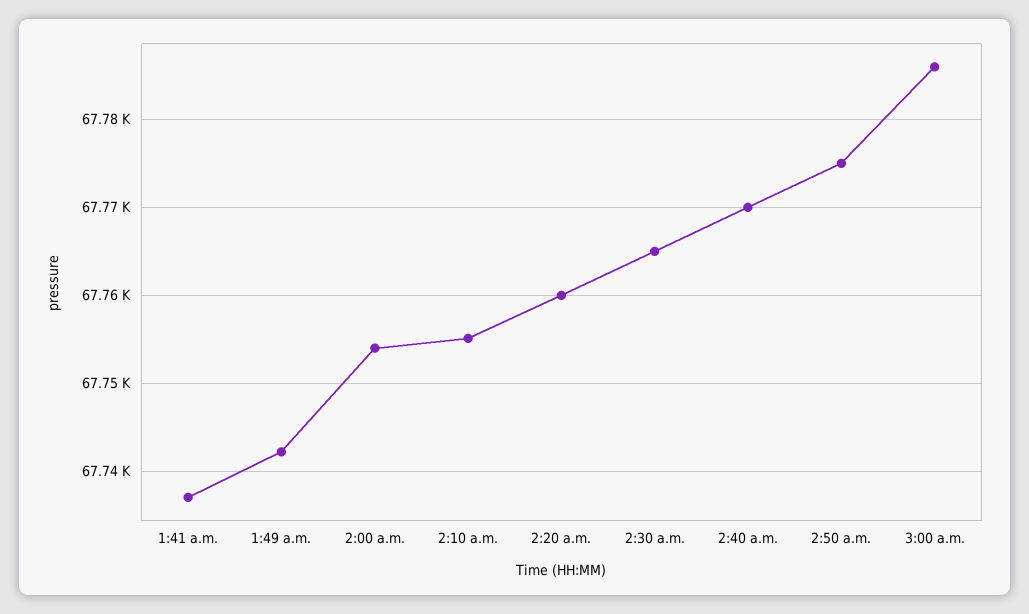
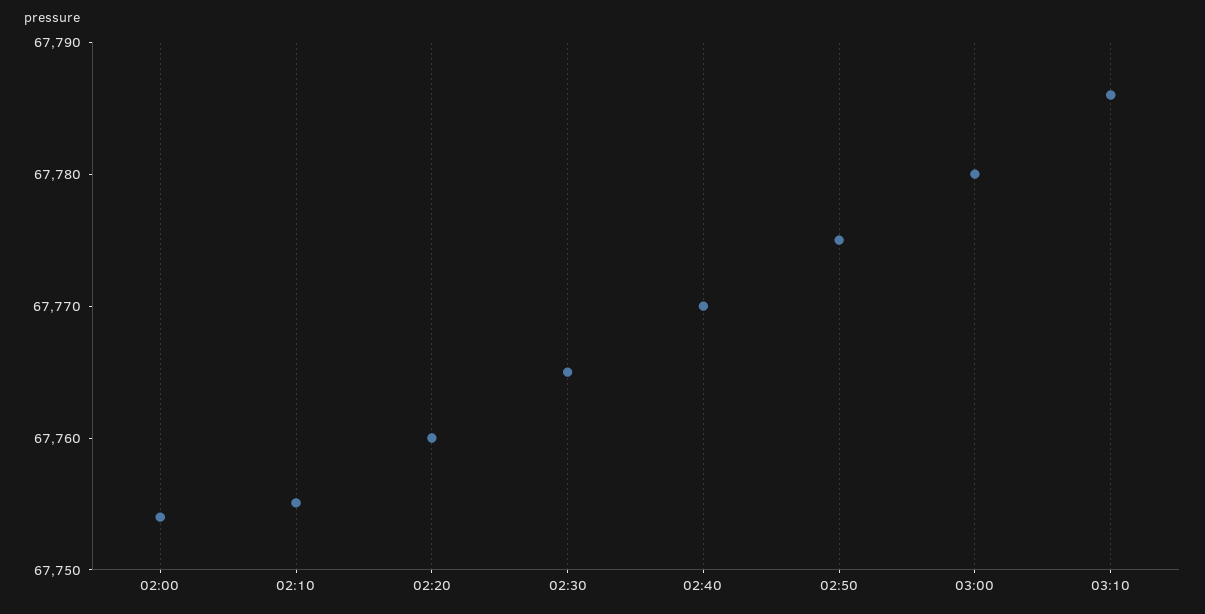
1:41 a.m.: 67737 -> none
1:49 a.m.: 67742 -> none
3:00 a.m.: 67786 -> 67780
03:10: none -> 67786

